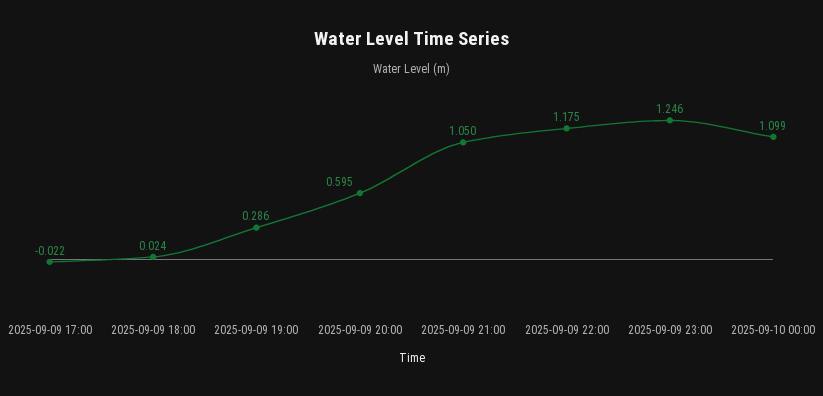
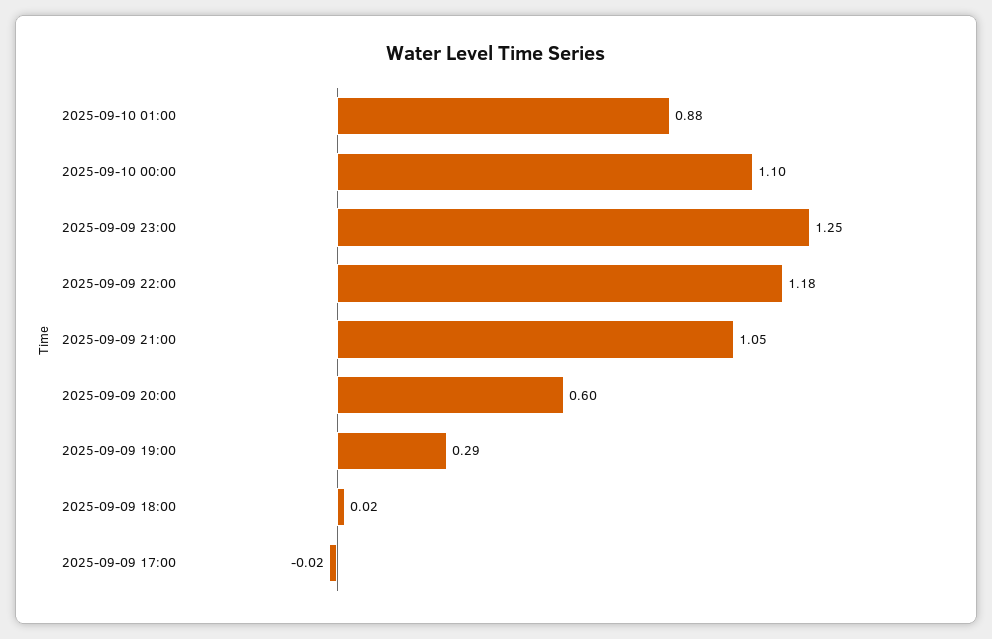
2025-09-10 01:00: none -> 0.88

